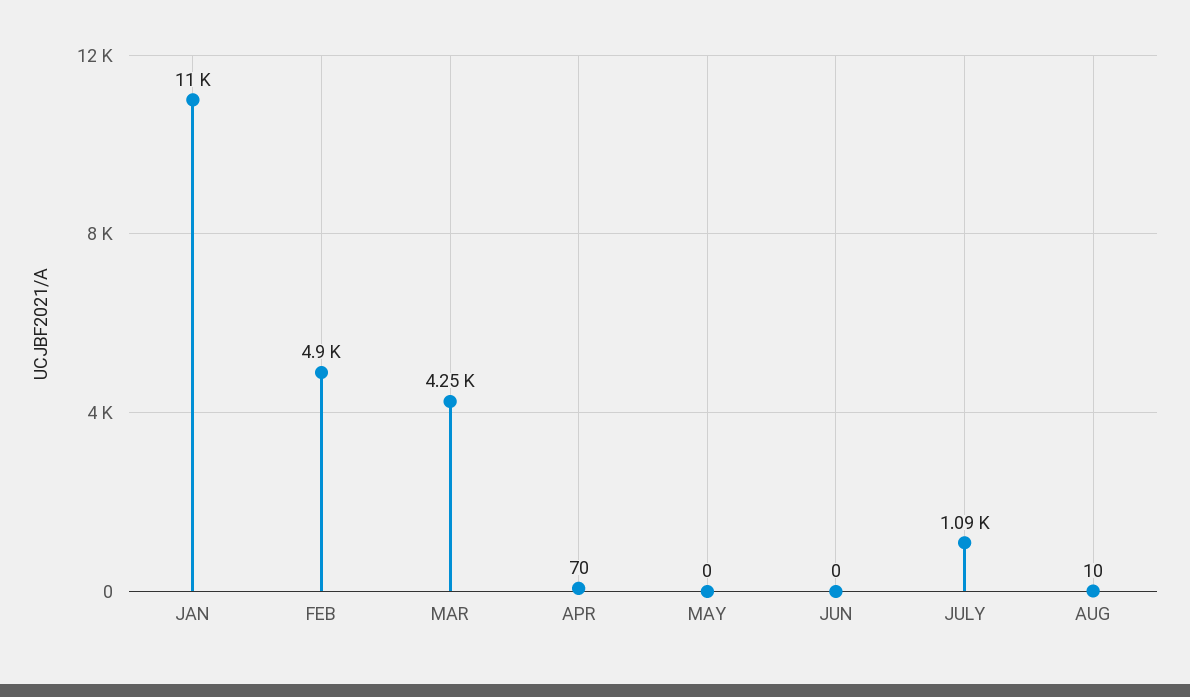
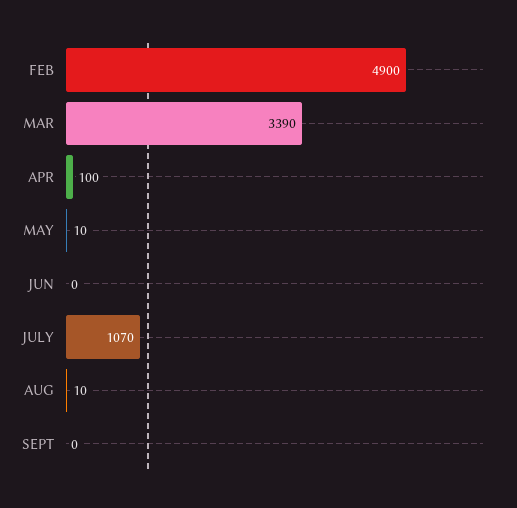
JAN: 11000 -> none
MAR: 4250 -> 3390
APR: 70 -> 100
MAY: 0 -> 10
JULY: 1090 -> 1070
SEPT: none -> 0

